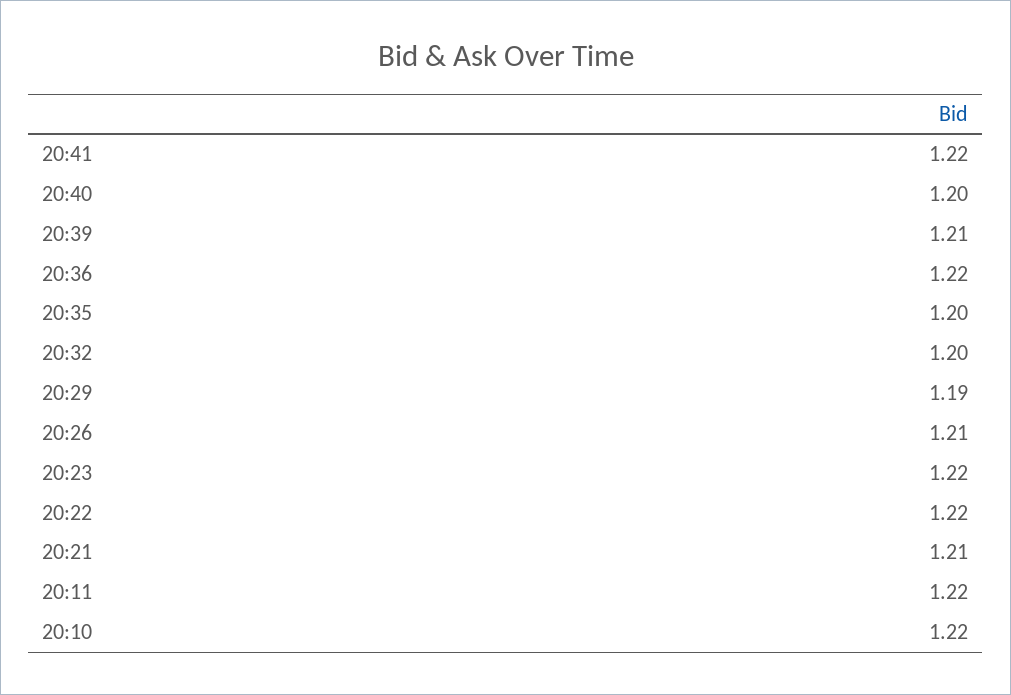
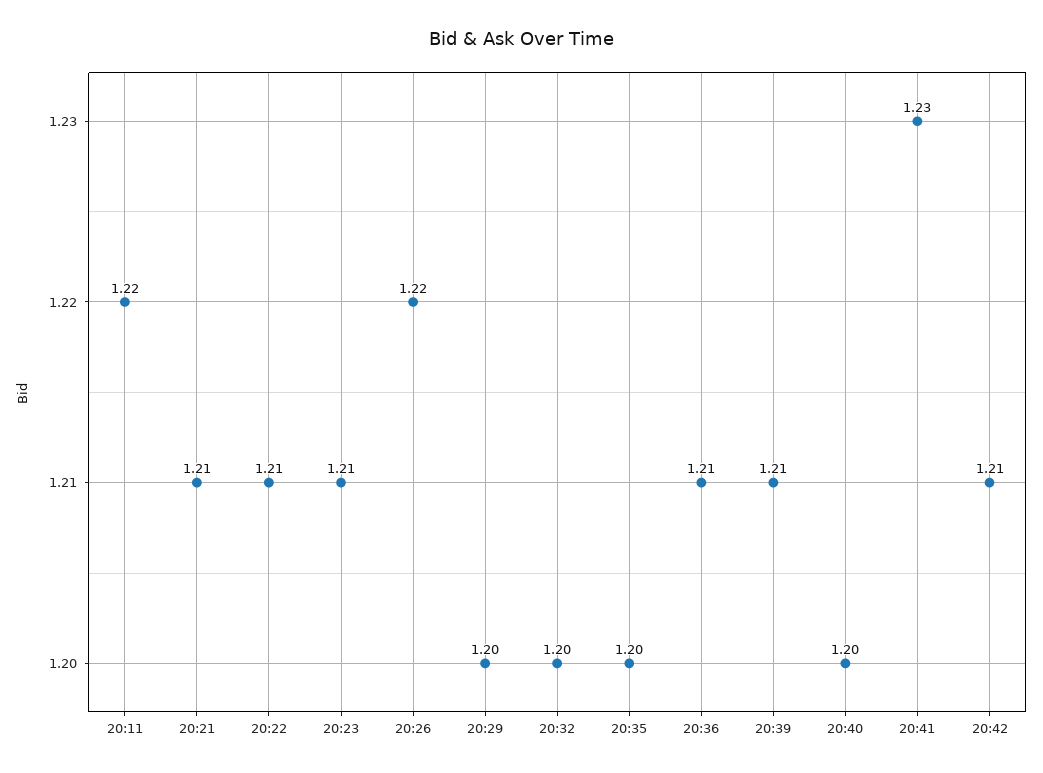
20:41: 1.22 -> 1.23
20:36: 1.22 -> 1.21
20:29: 1.19 -> 1.2
20:26: 1.21 -> 1.22
20:23: 1.22 -> 1.21
20:22: 1.22 -> 1.21
20:10: 1.22 -> none
20:42: none -> 1.21

